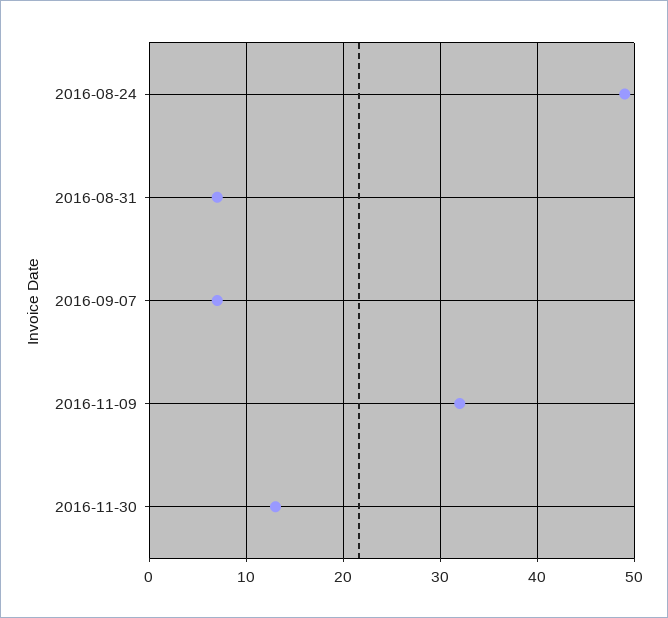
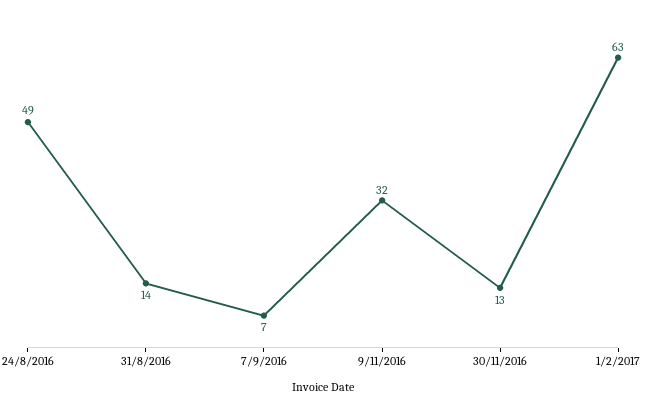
2016-08-31: 7 -> 14
1/2/2017: none -> 63

